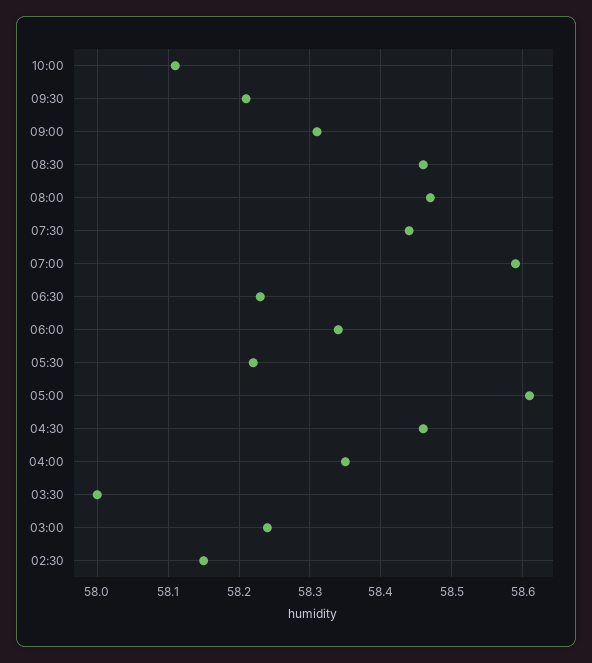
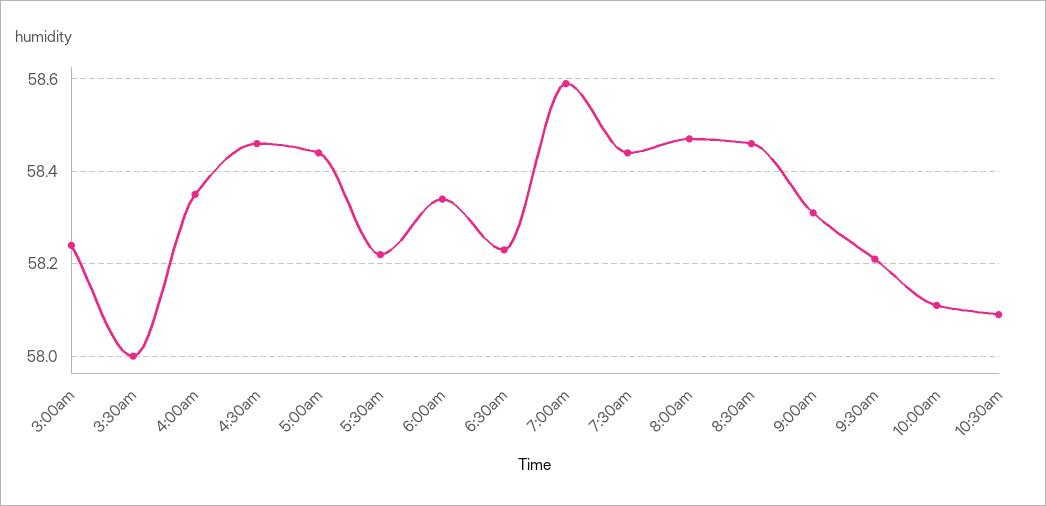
05:00: 58.61 -> 58.45
02:30: 58.15 -> none
10:30am: none -> 58.1

